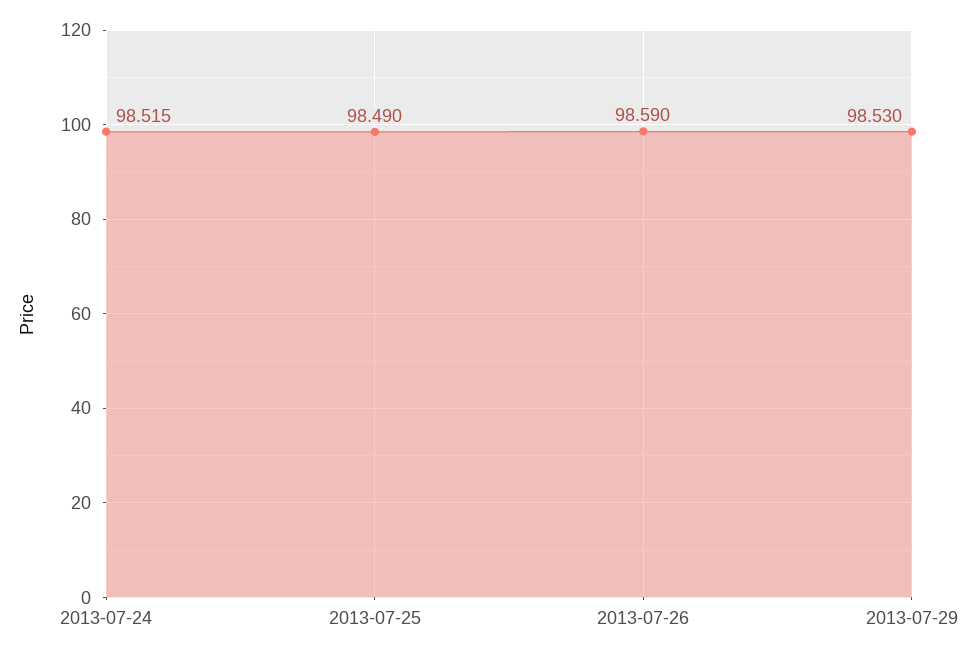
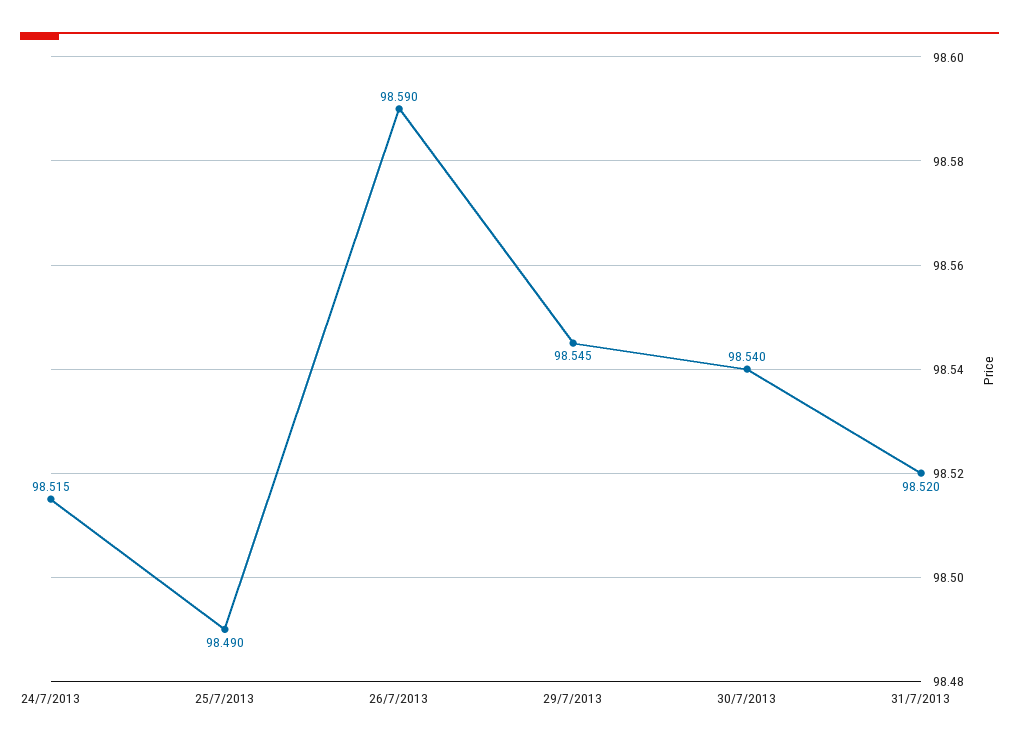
2013-07-29: 98.53 -> 98.545
30/7/2013: none -> 98.54
31/7/2013: none -> 98.52

